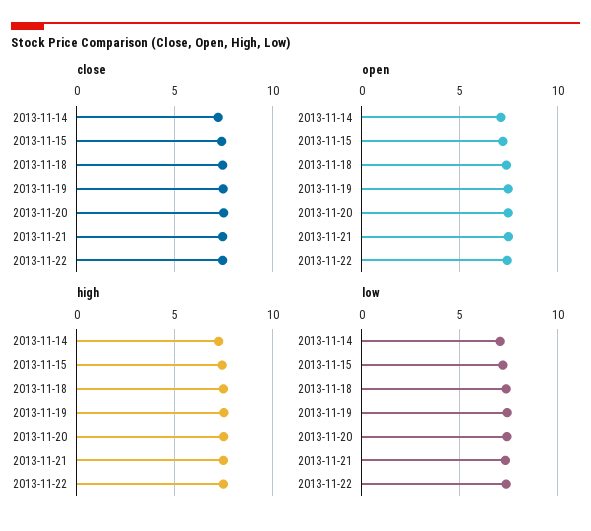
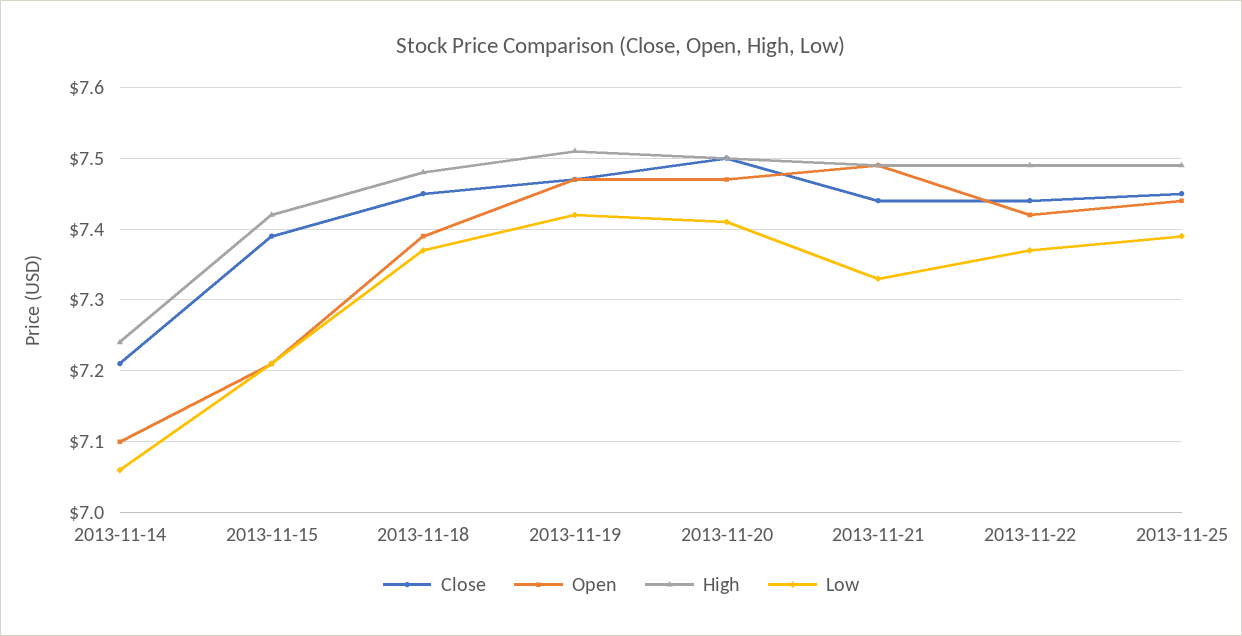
close, 2013-11-25: none -> 7.45
open, 2013-11-25: none -> 7.44
high, 2013-11-25: none -> 7.49
low, 2013-11-25: none -> 7.39

